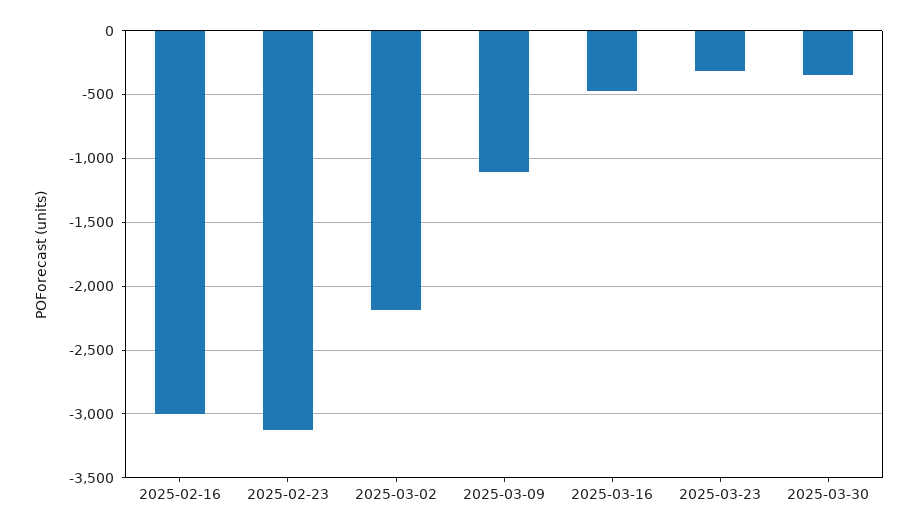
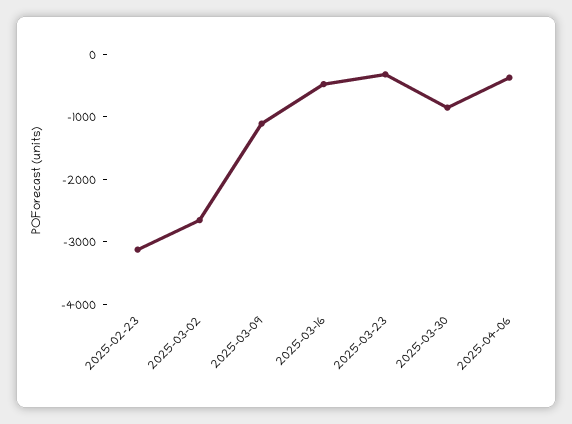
2025-02-16: -3000 -> none
2025-03-02: -2200 -> -2600
2025-03-30: -350 -> -800
2025-04-06: none -> -400

